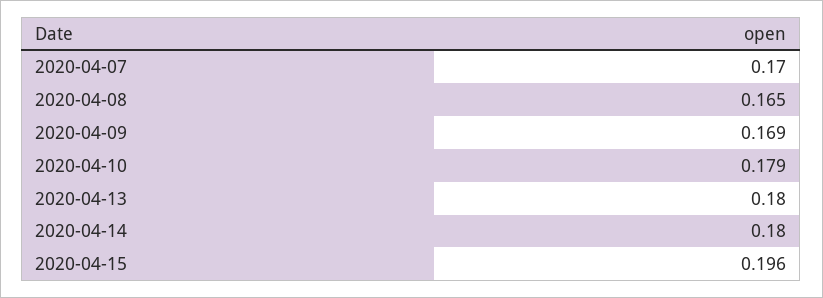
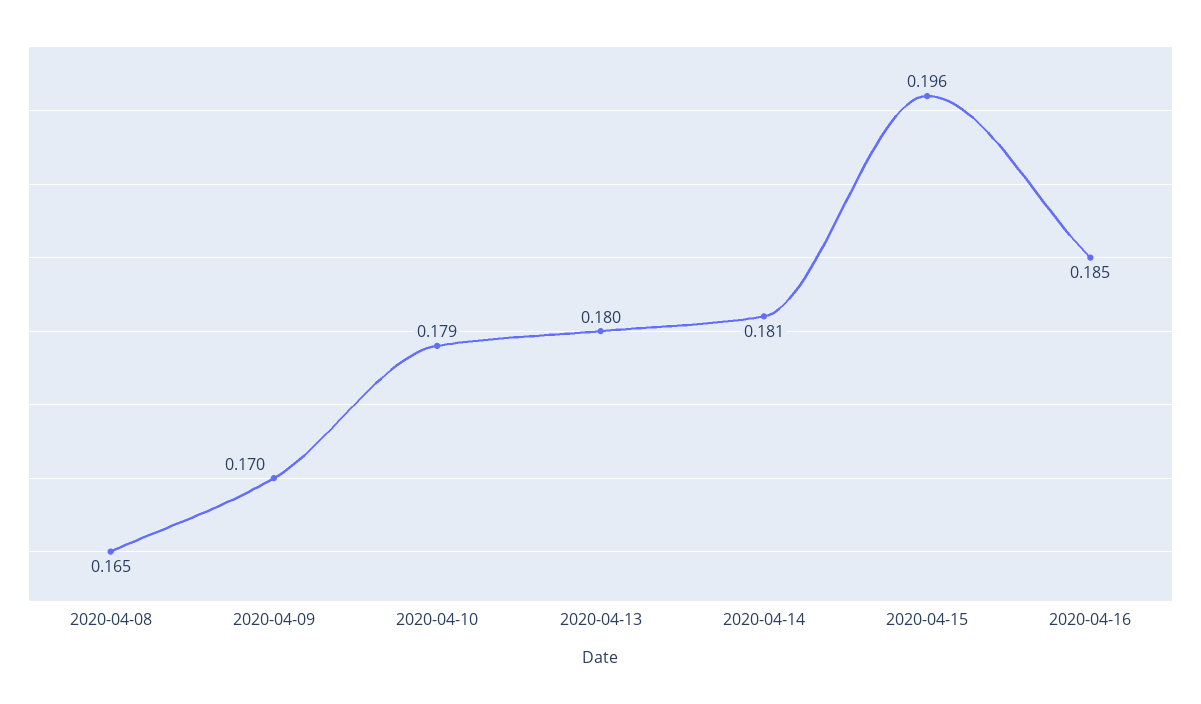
2020-04-07: 0.17 -> none
2020-04-09: 0.169 -> 0.17
2020-04-14: 0.18 -> 0.181
2020-04-16: none -> 0.185

